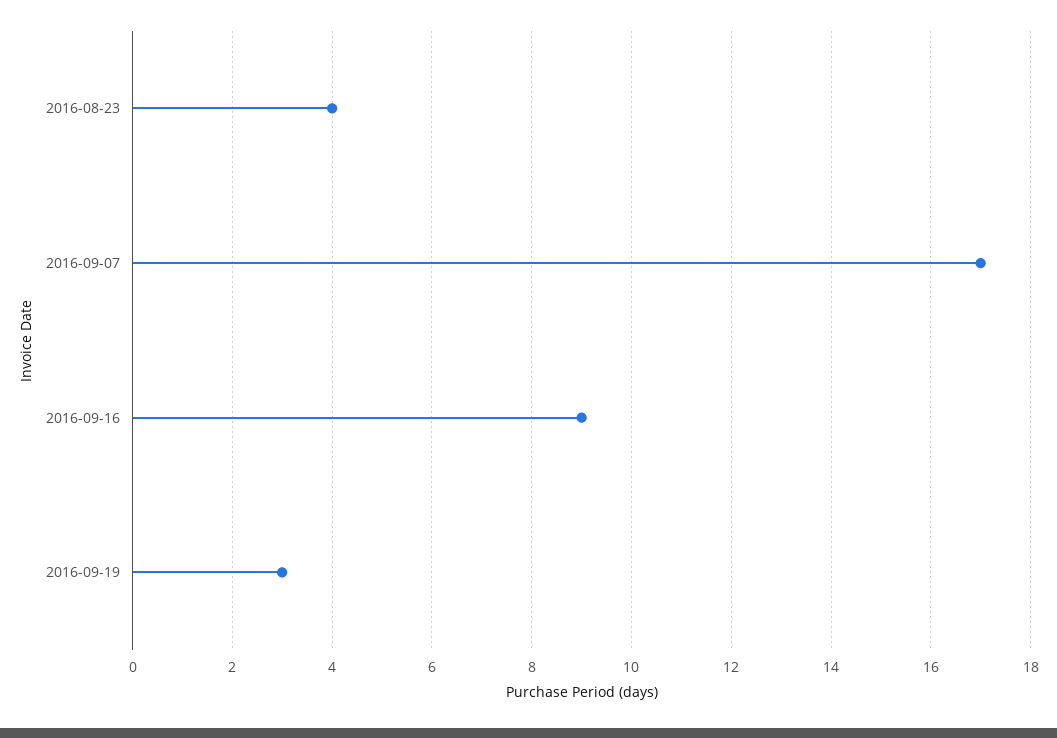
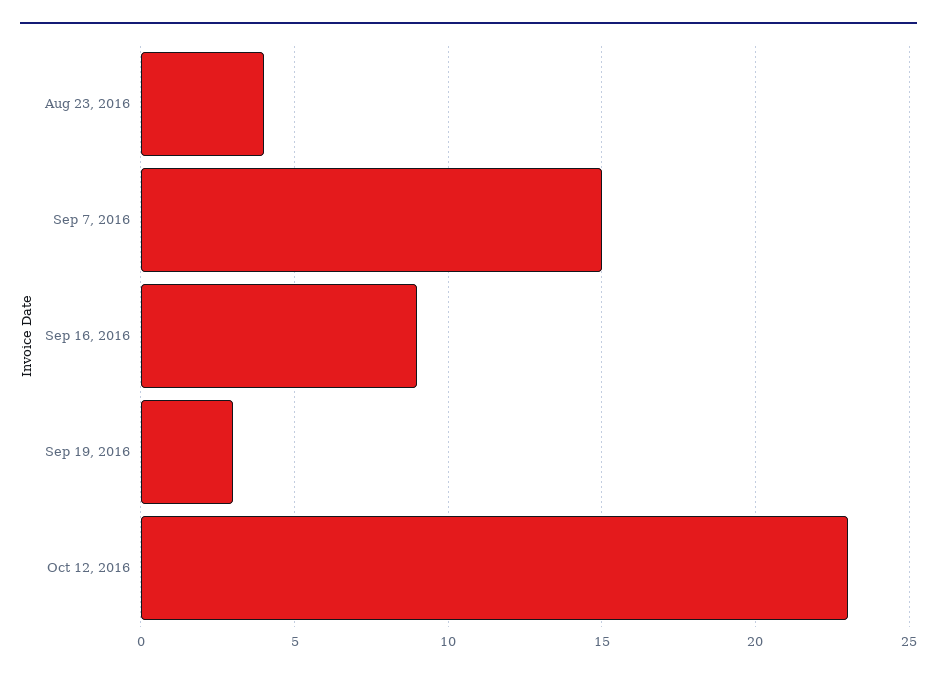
2016-09-07: 17 -> 15
Oct 12, 2016: none -> 23

